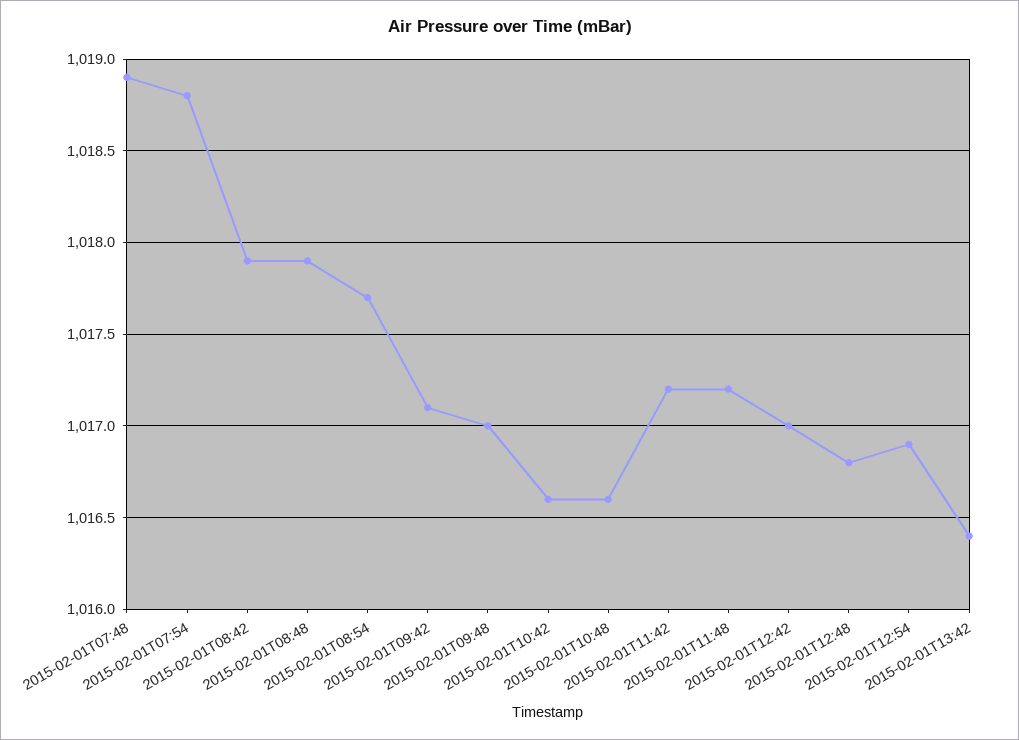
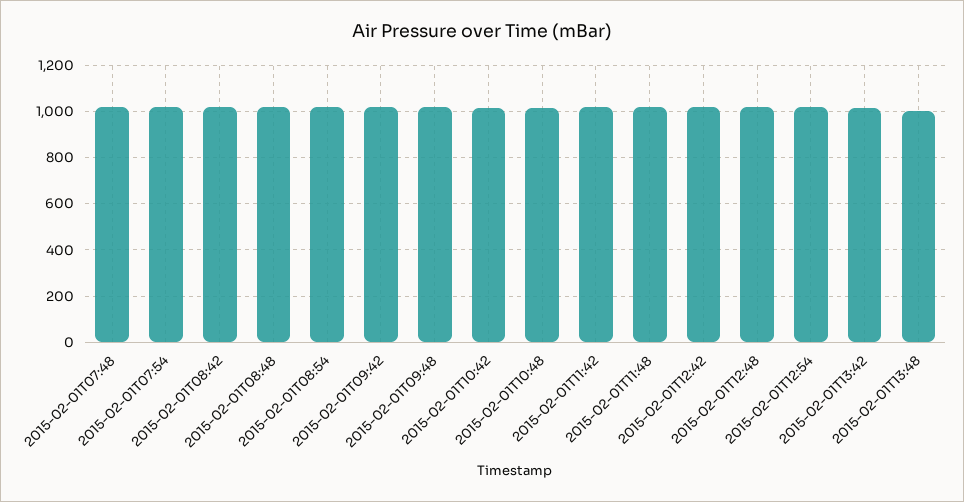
2015-02-01T13:48: none -> 1000

